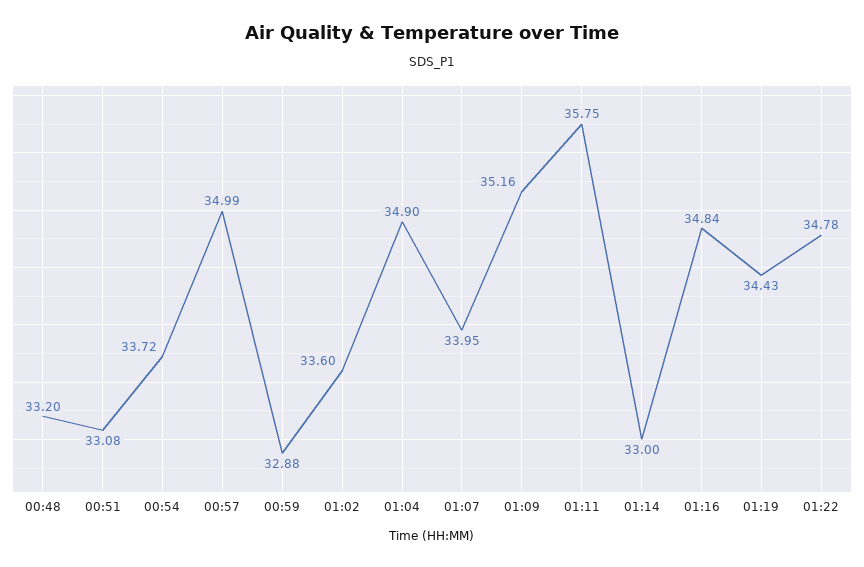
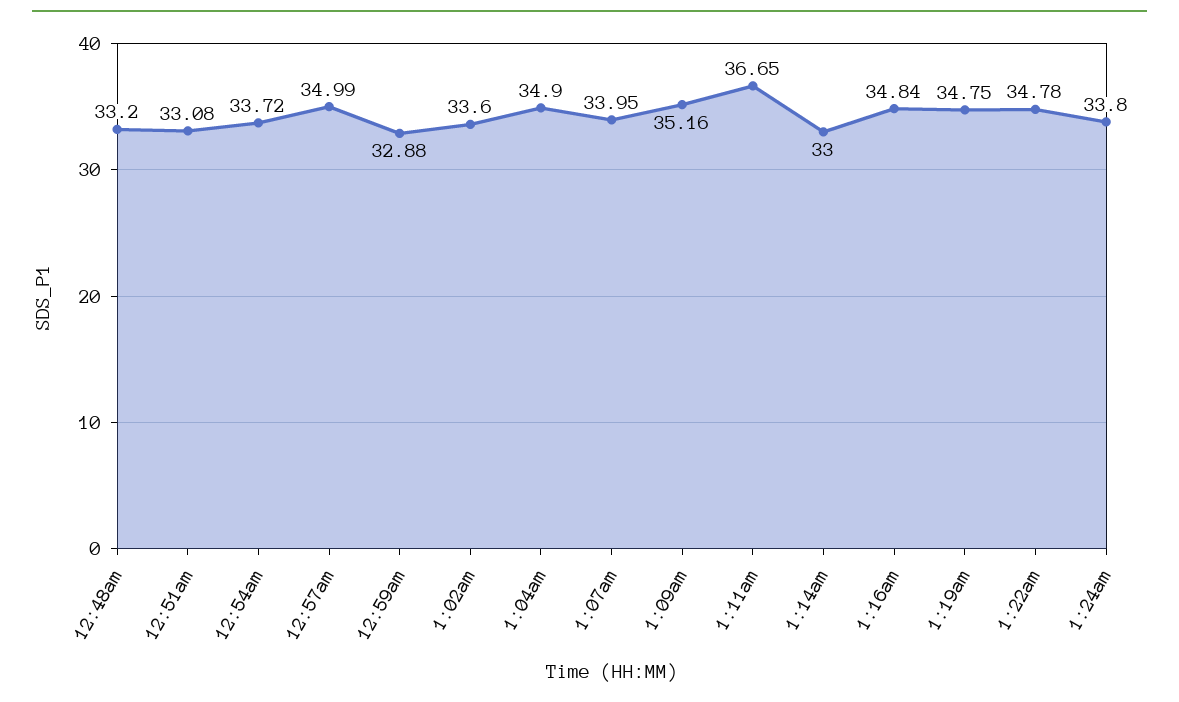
01:11: 35.75 -> 36.65
01:19: 34.43 -> 34.75
1:24am: none -> 33.8

